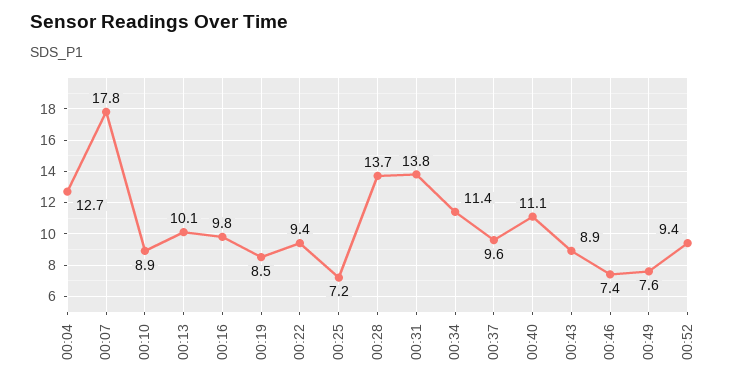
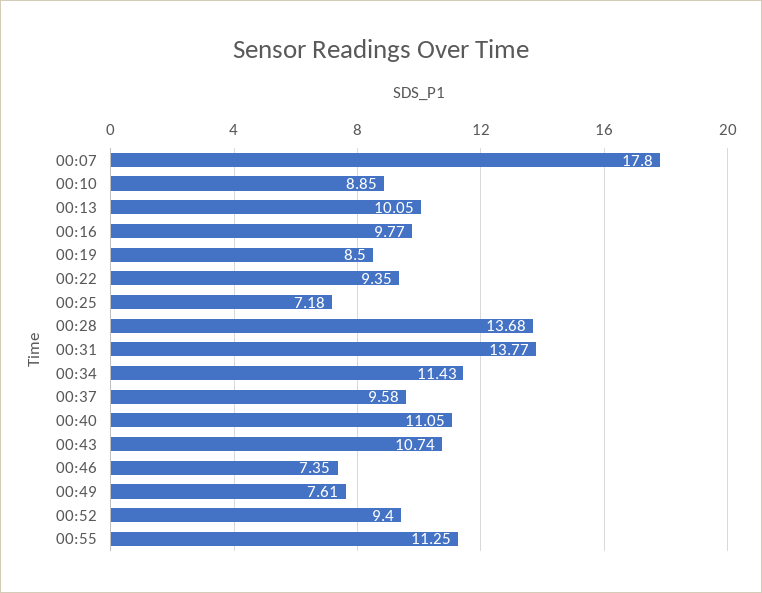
00:04: 12.7 -> none
00:43: 8.9 -> 10.74
00:55: none -> 11.25

